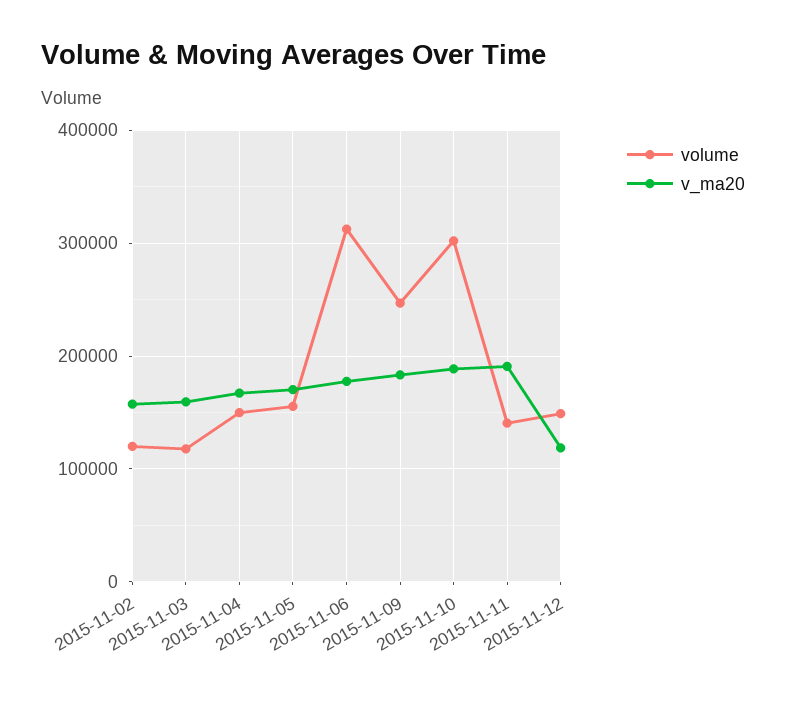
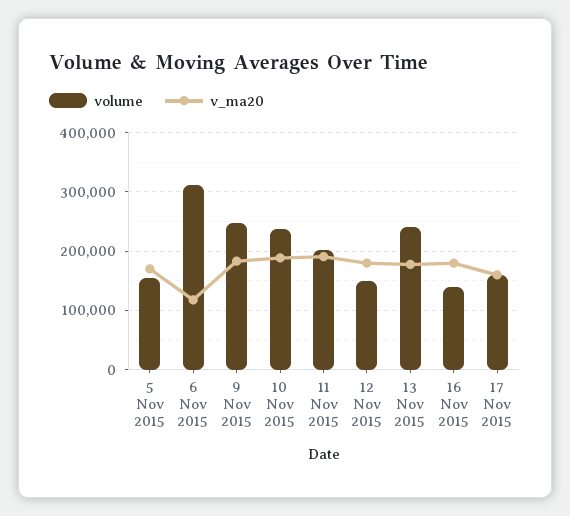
volume, 2015-11-02: 120000 -> none
v_ma20, 2015-11-02: 160000 -> none
volume, 2015-11-03: 120000 -> none
v_ma20, 2015-11-03: 160000 -> none
volume, 2015-11-04: 150000 -> none
v_ma20, 2015-11-04: 170000 -> none
v_ma20, 2015-11-06: 180000 -> 120000
volume, 2015-11-10: 300000 -> 240000
volume, 2015-11-11: 140000 -> 200000
v_ma20, 2015-11-12: 120000 -> 180000
volume, 13 Nov 2015: none -> 240000
v_ma20, 13 Nov 2015: none -> 180000
volume, 16 Nov 2015: none -> 140000
v_ma20, 16 Nov 2015: none -> 180000
volume, 17 Nov 2015: none -> 160000
v_ma20, 17 Nov 2015: none -> 160000

